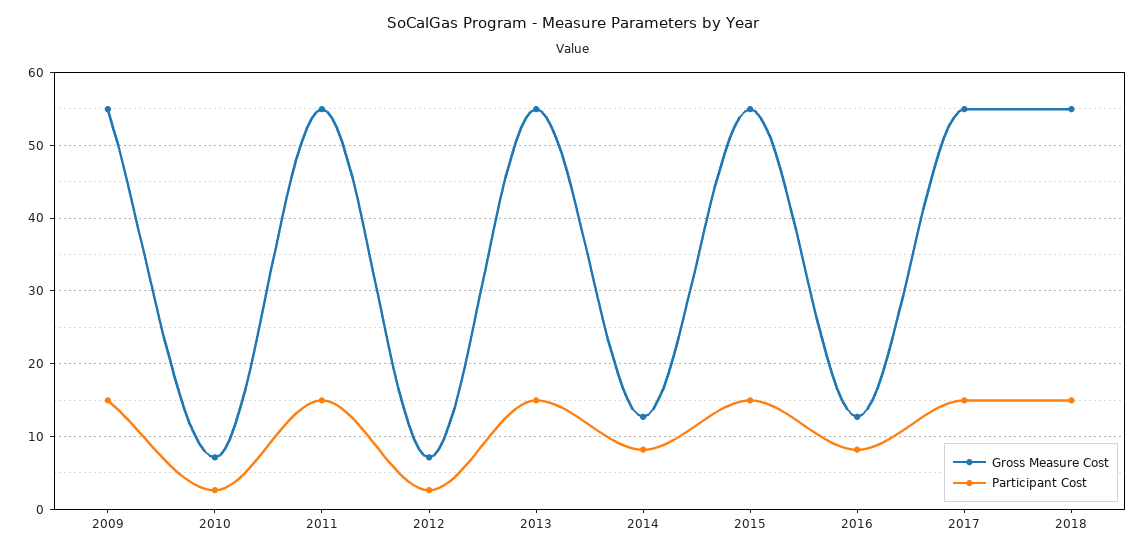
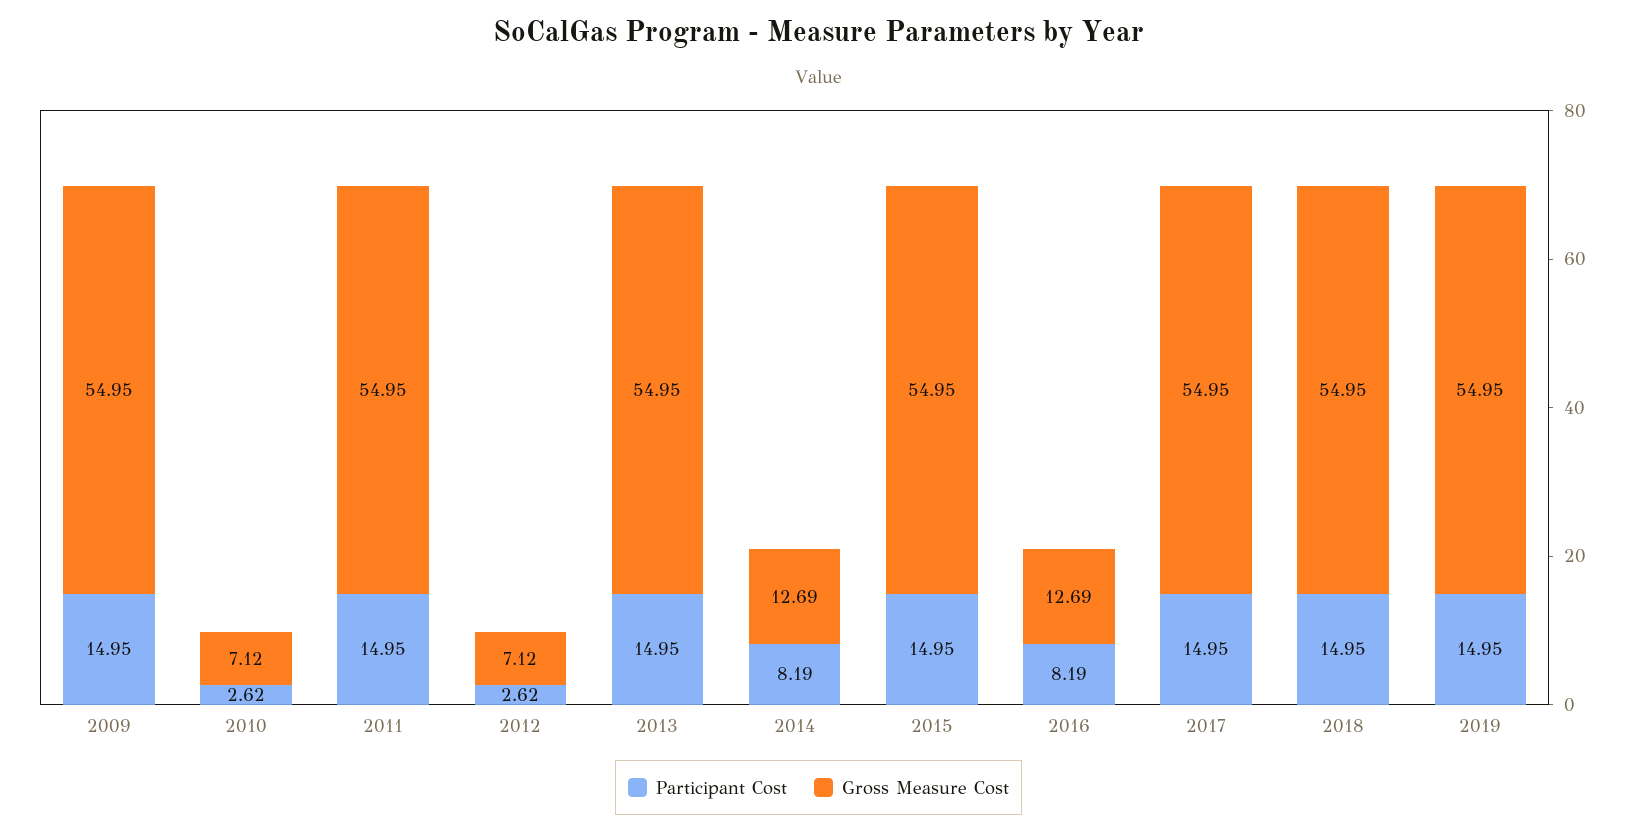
Participant Cost, 2019: none -> 14.95
Gross Measure Cost, 2019: none -> 54.95

